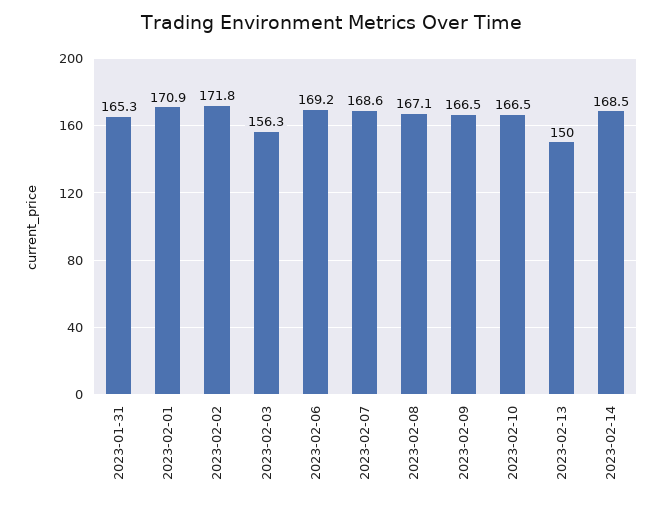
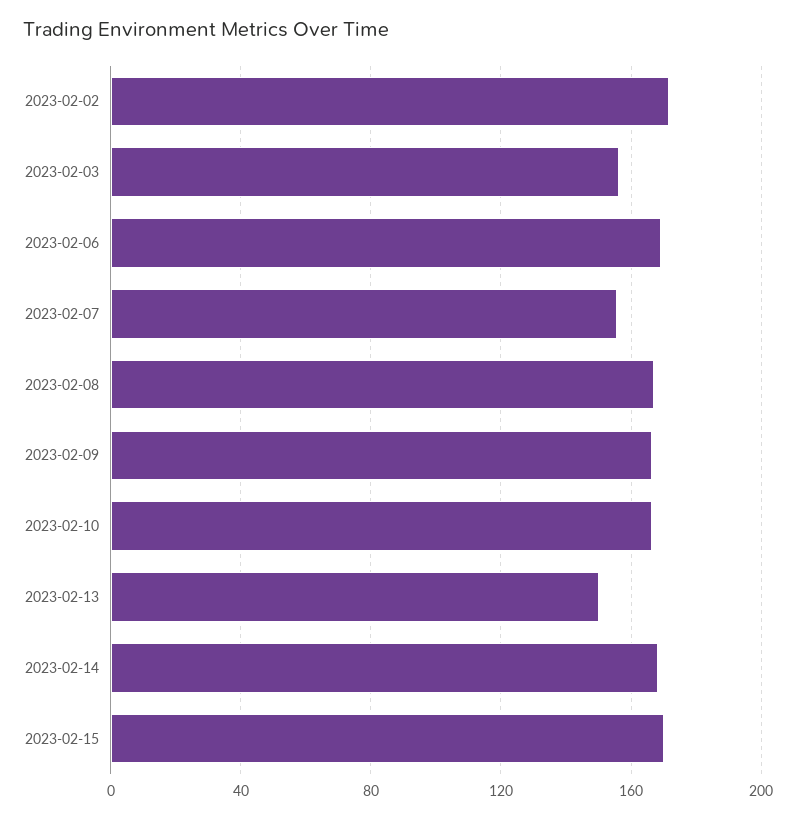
2023-01-31: 165.3 -> none
2023-02-01: 170.9 -> none
2023-02-07: 168.6 -> 155
2023-02-15: none -> 170

